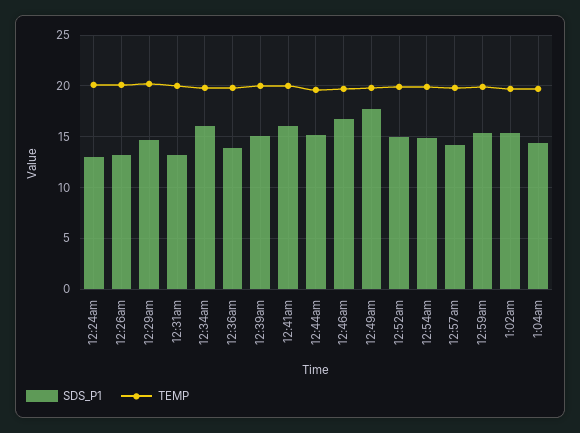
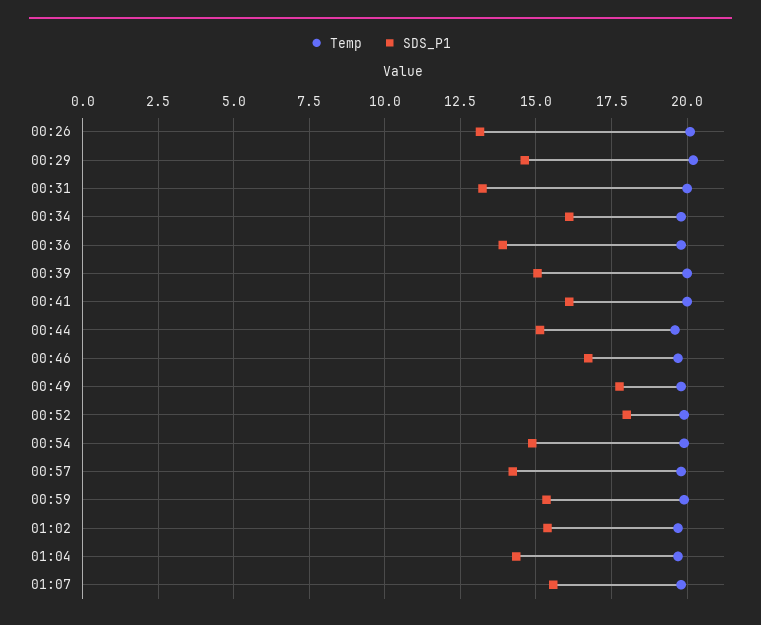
SDS_P1, 12:24am: 13 -> none
TEMP, 12:24am: 20 -> none
SDS_P1, 12:52am: 15 -> 18
TEMP, 01:07: none -> 19.75
SDS_P1, 01:07: none -> 15.5

